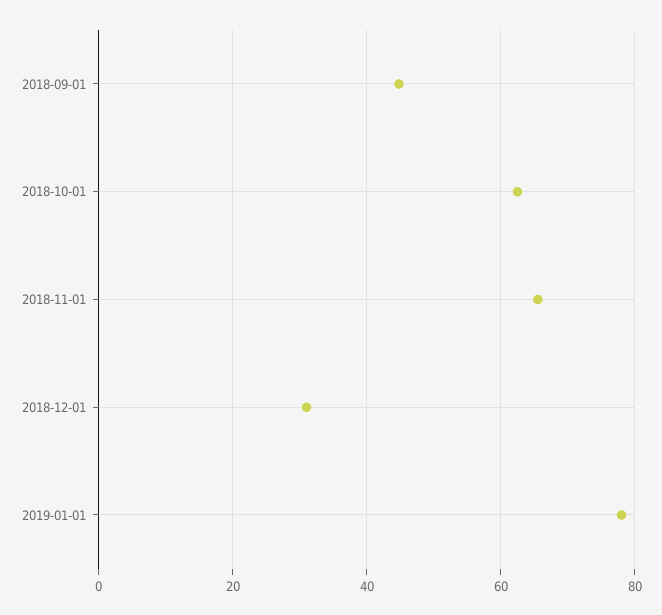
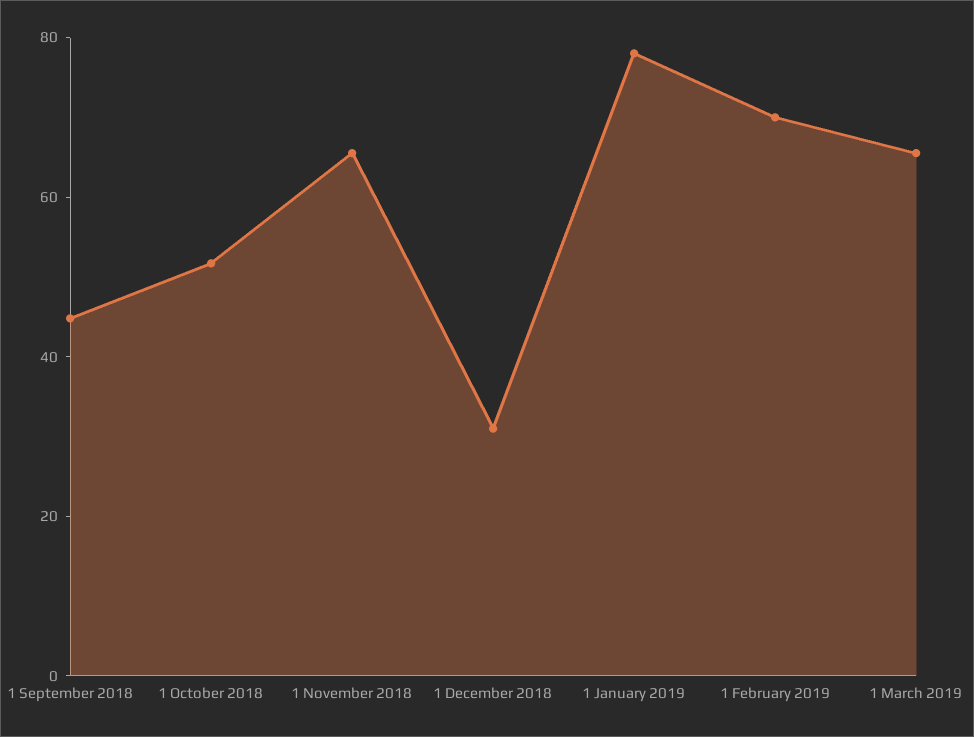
2018-10-01: 62 -> 50
1 February 2019: none -> 70
1 March 2019: none -> 65

